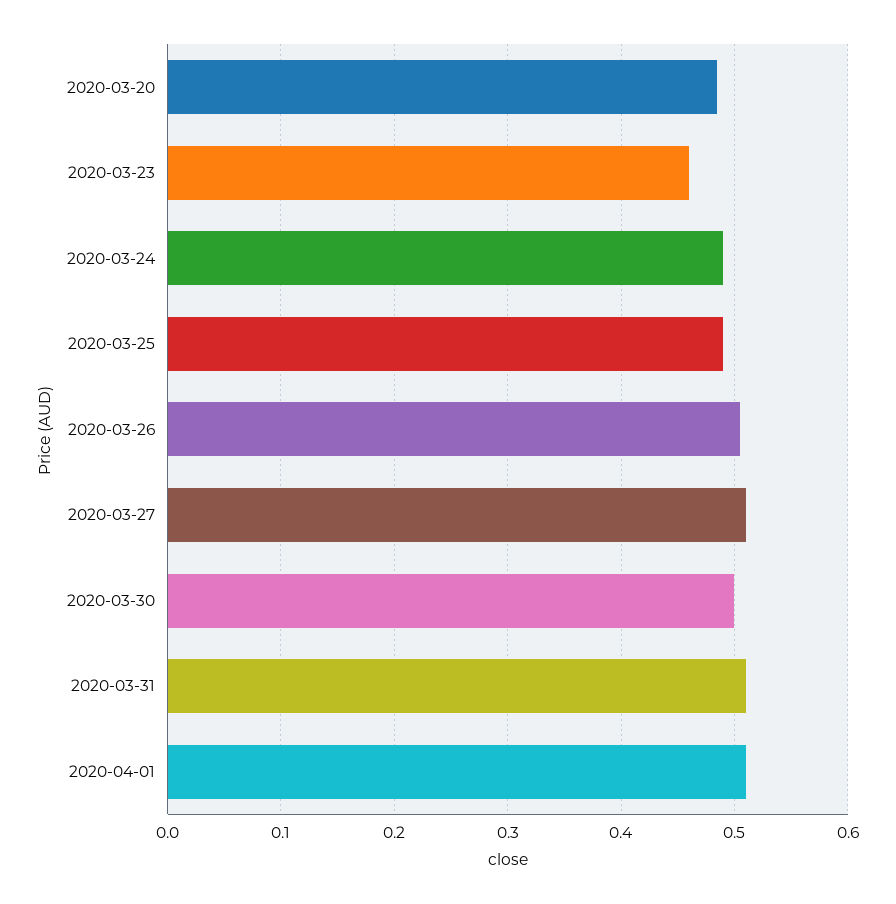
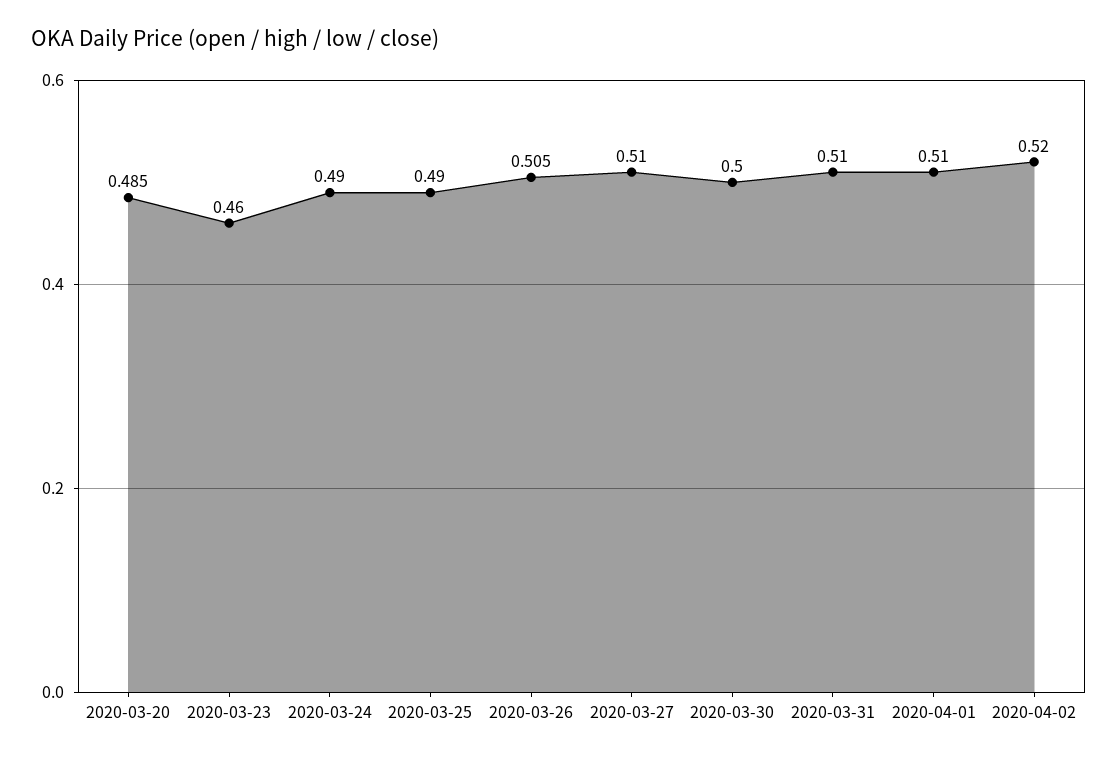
2020-04-02: none -> 0.52

